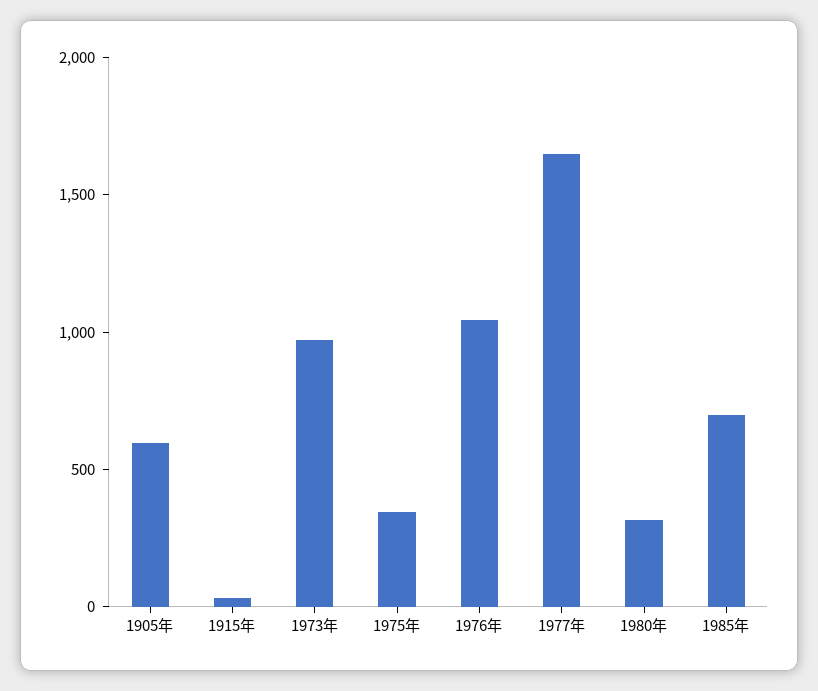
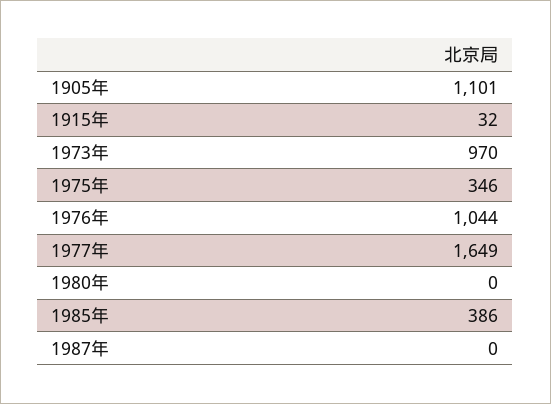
1905年: 600 -> 1101
1980年: 300 -> 0
1985年: 700 -> 386
1987年: none -> 0

